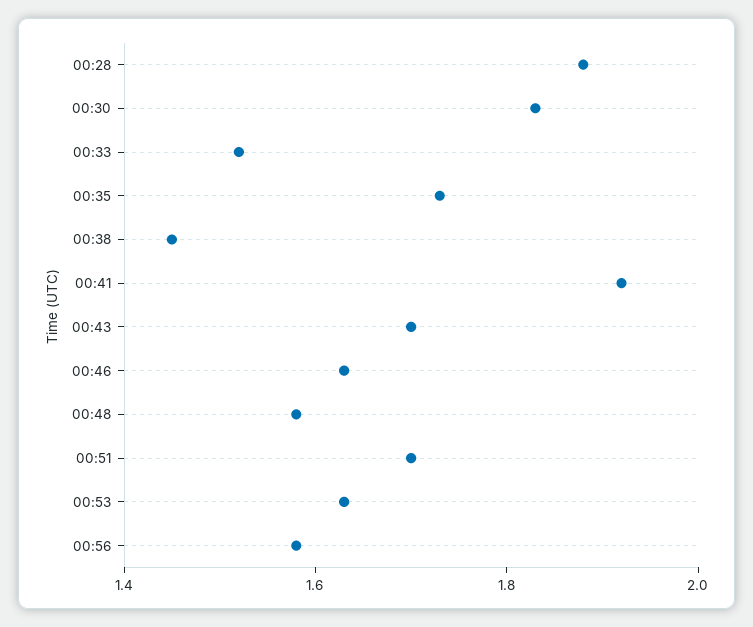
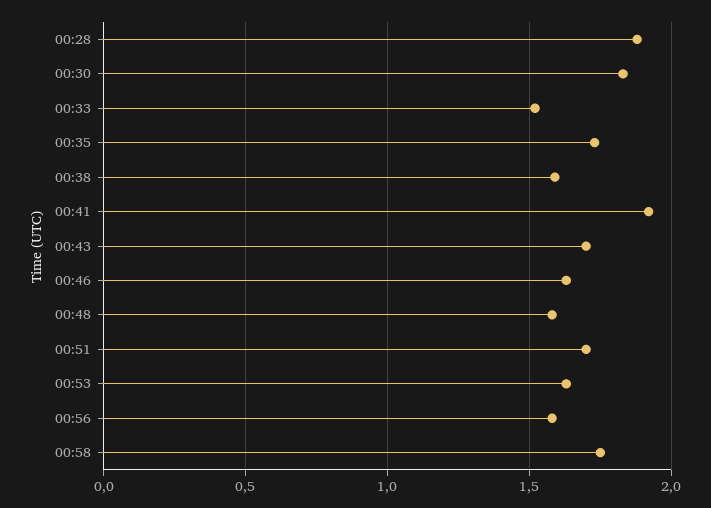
00:38: 1.45 -> 1.6
00:58: none -> 1.75

